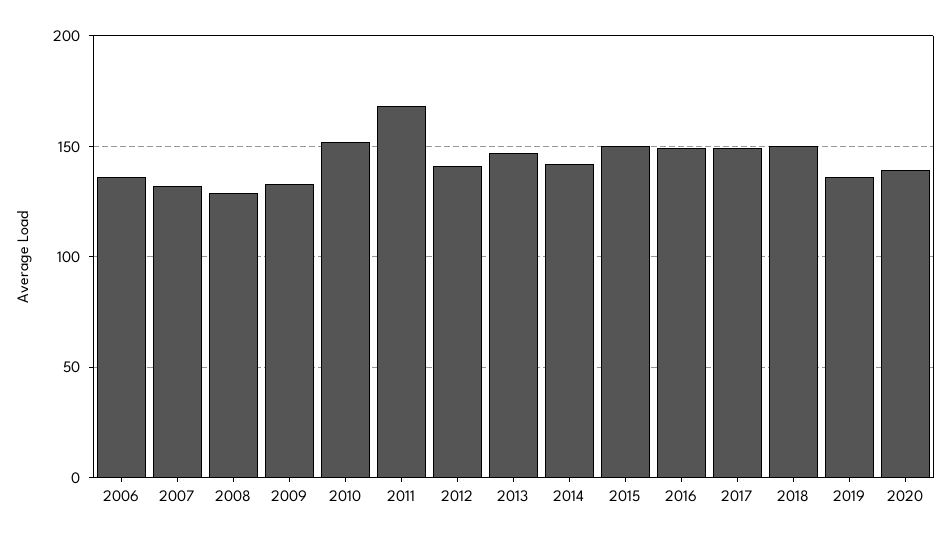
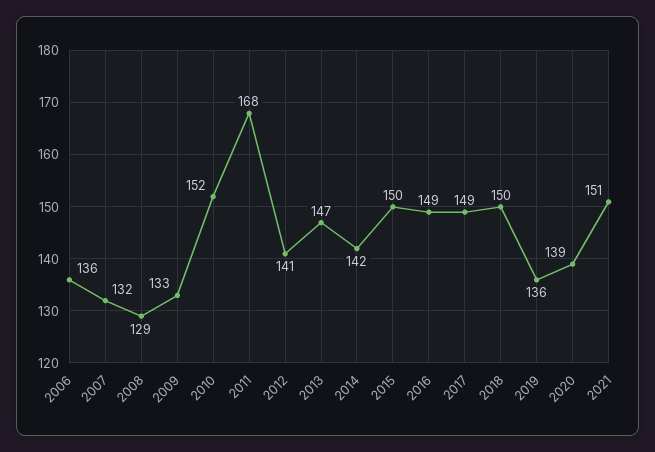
2021: none -> 151

